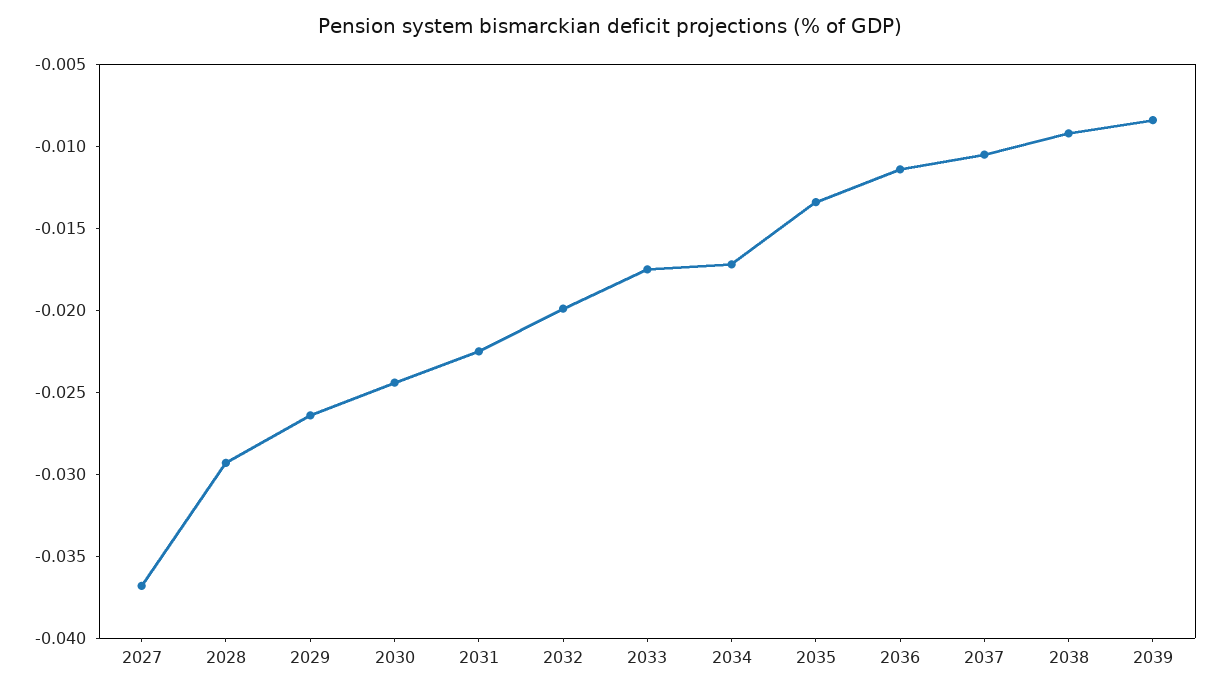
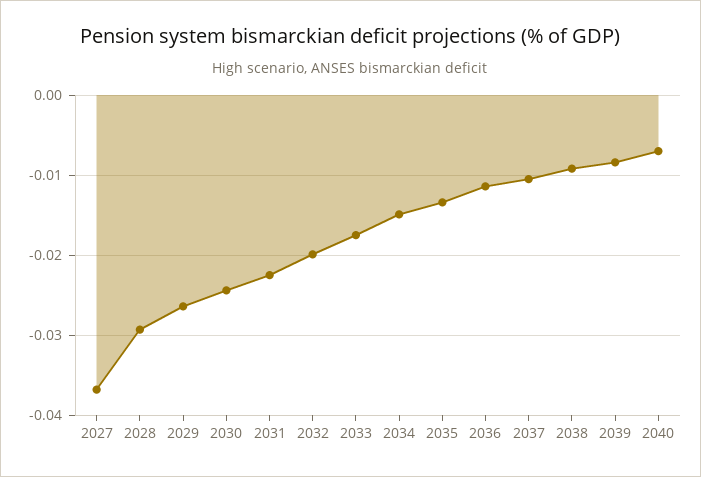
2034: -0.017 -> -0.015
2040: none -> -0.007

